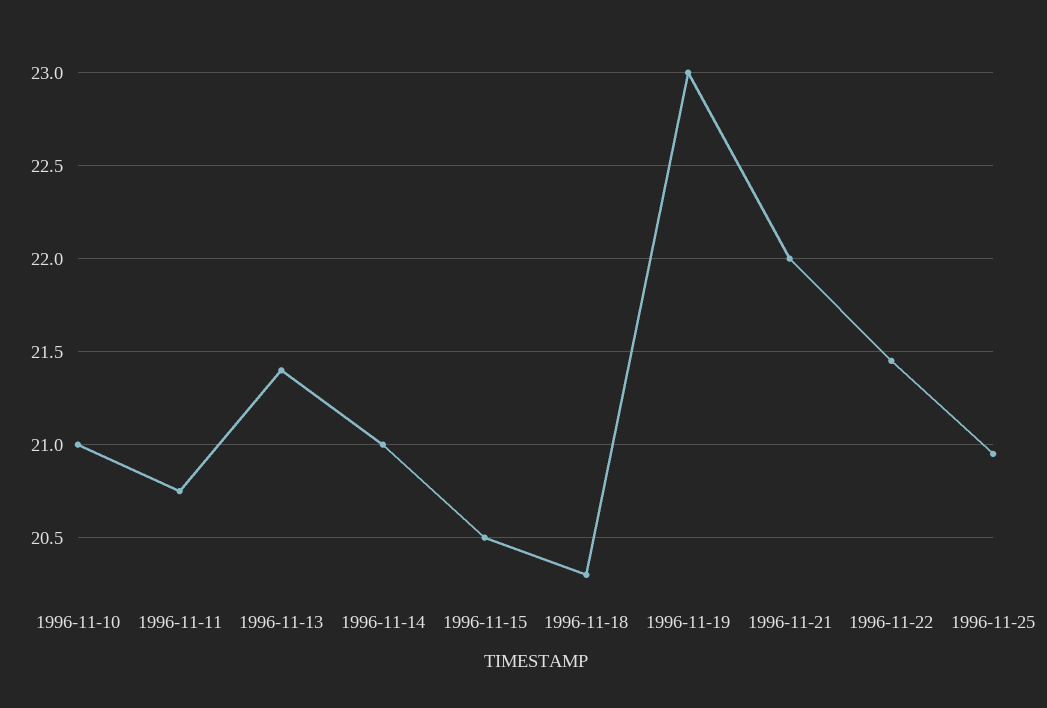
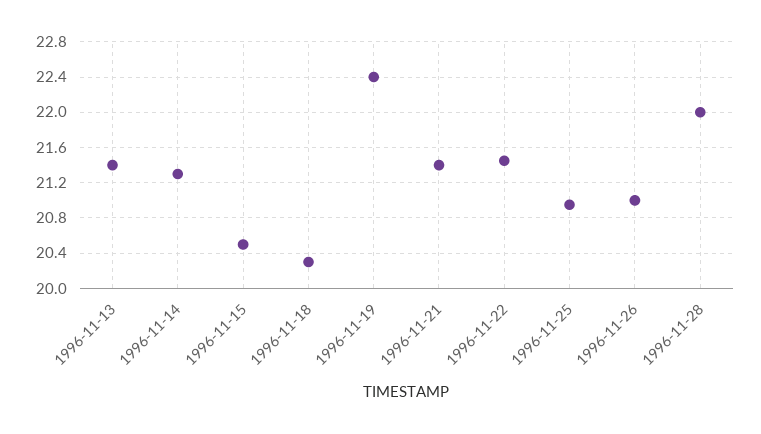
1996-11-10: 21 -> none
1996-11-11: 20.75 -> none
1996-11-14: 21 -> 21.3
1996-11-19: 23 -> 22.4
1996-11-21: 22 -> 21.4
1996-11-26: none -> 21
1996-11-28: none -> 22

